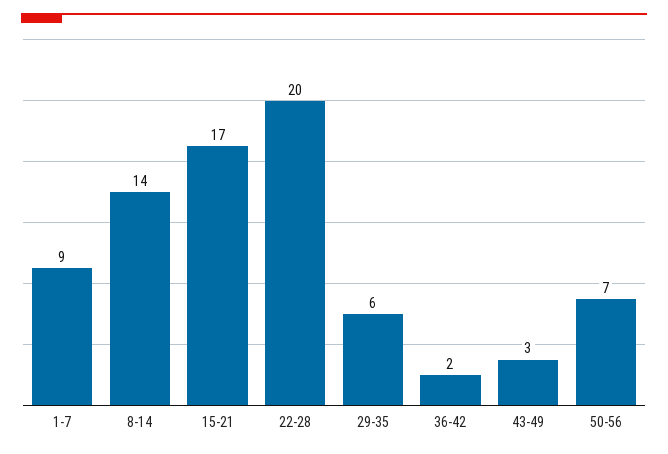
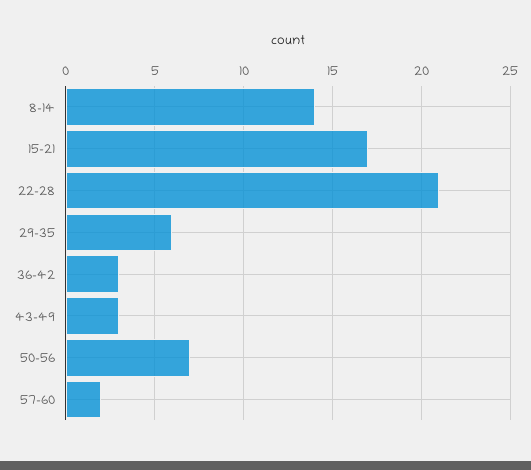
1-7: 9 -> none
22-28: 20 -> 21
36-42: 2 -> 3
57-60: none -> 2

